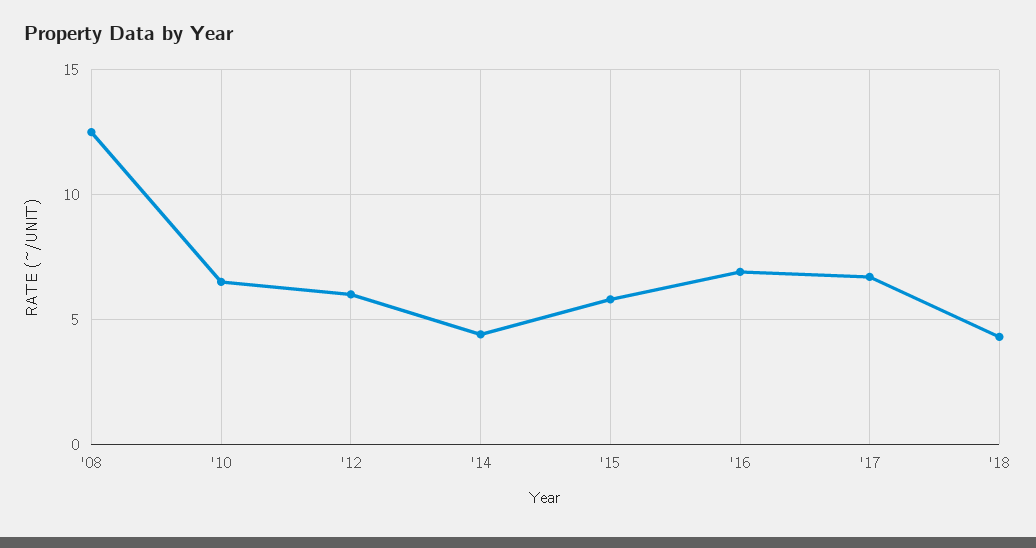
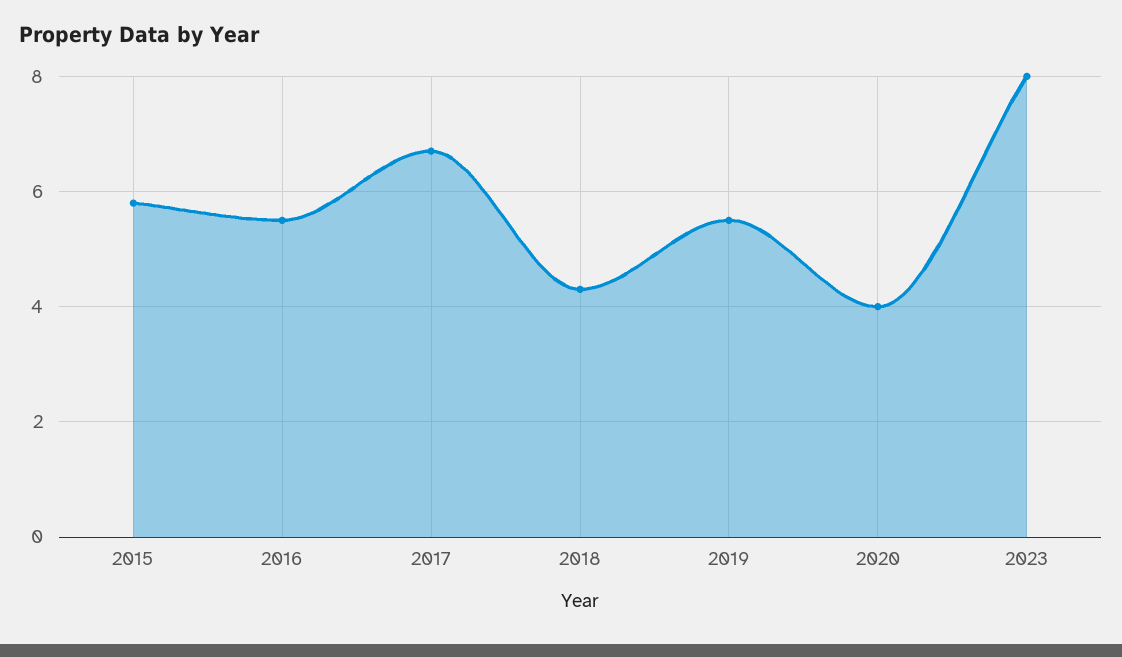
'08: 12.5 -> none
'10: 6.5 -> none
'12: 6 -> none
'14: 4.5 -> none
'16: 7 -> 5.5
2019: none -> 5.5
2020: none -> 4
2023: none -> 8

